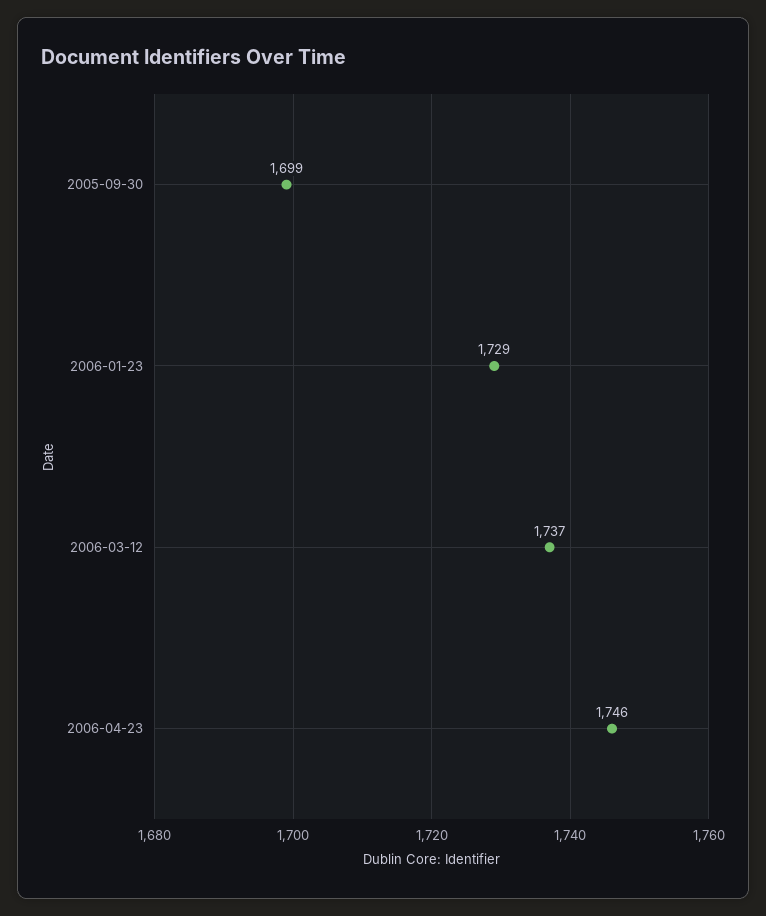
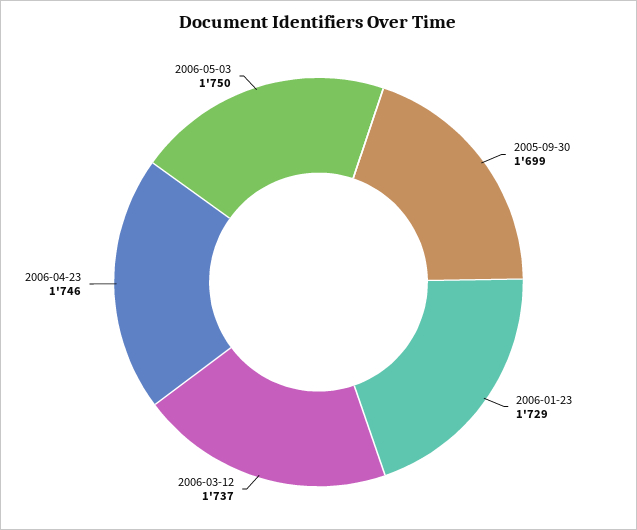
2006-05-03: none -> 1750

